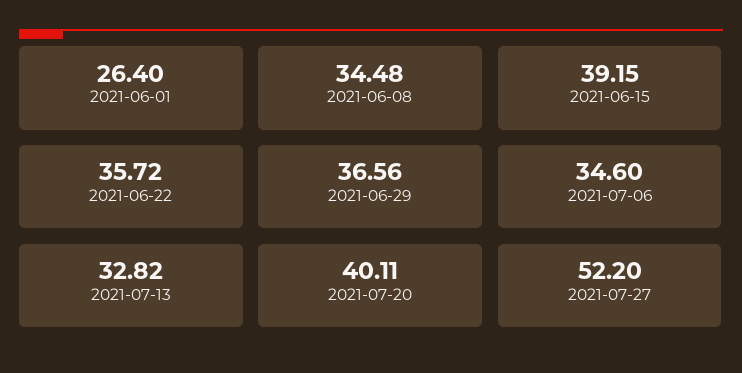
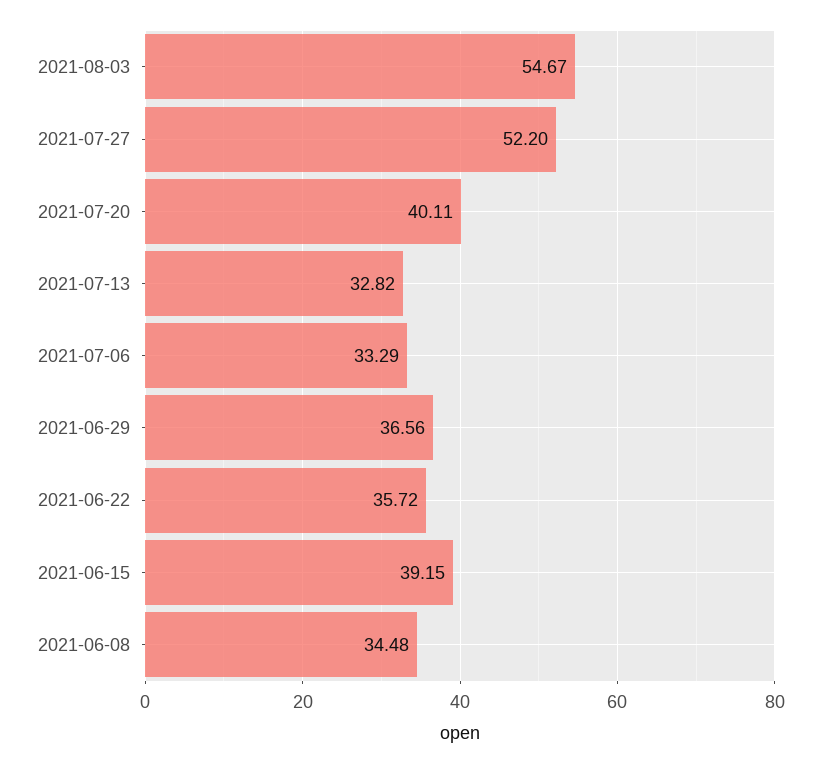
2021-06-01: 26.4 -> none
2021-07-06: 34.6 -> 33.29
2021-08-03: none -> 54.67

